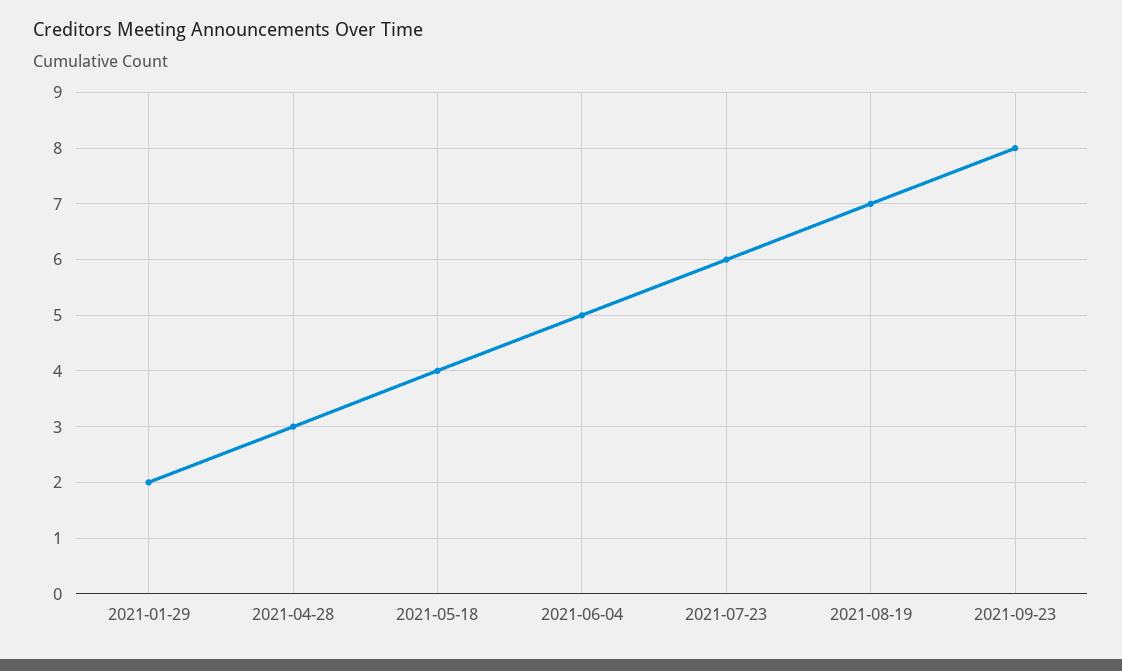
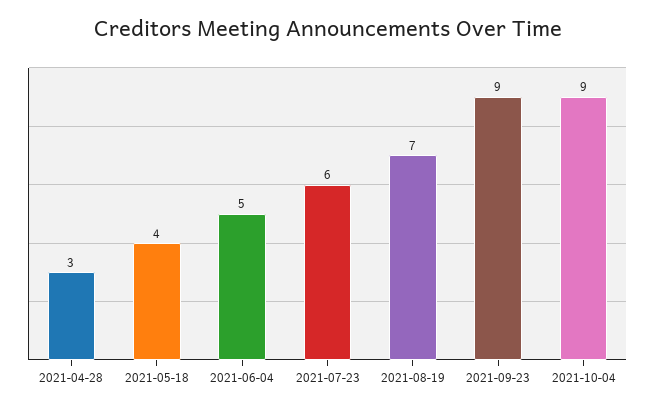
2021-01-29: 2 -> none
2021-09-23: 8 -> 9
2021-10-04: none -> 9

